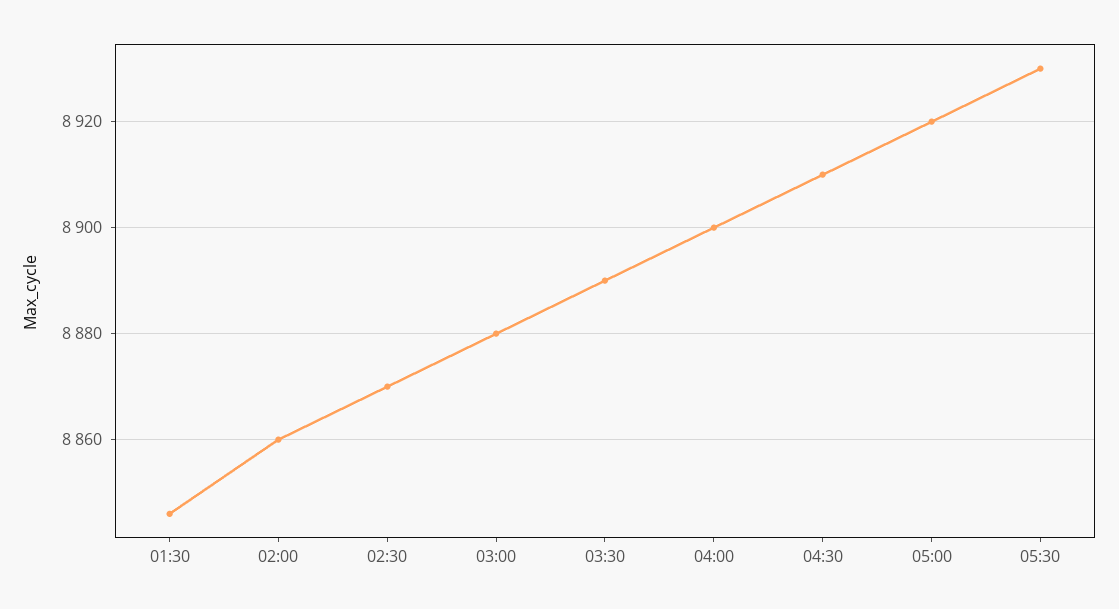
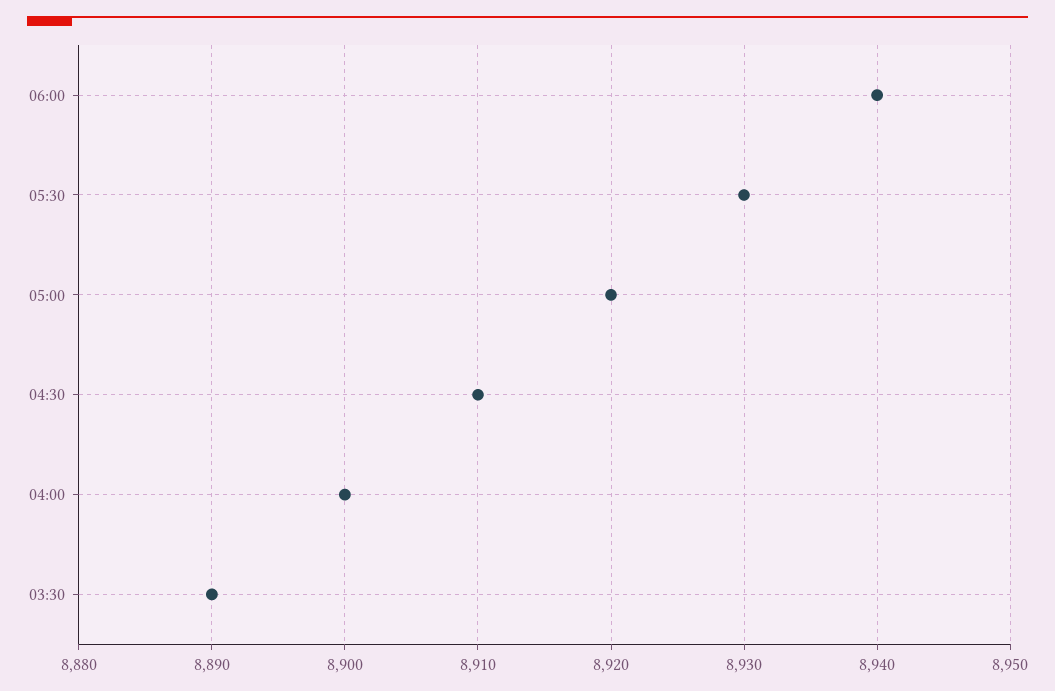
01:30: 8845 -> none
02:00: 8860 -> none
02:30: 8870 -> none
03:00: 8880 -> none
06:00: none -> 8940

